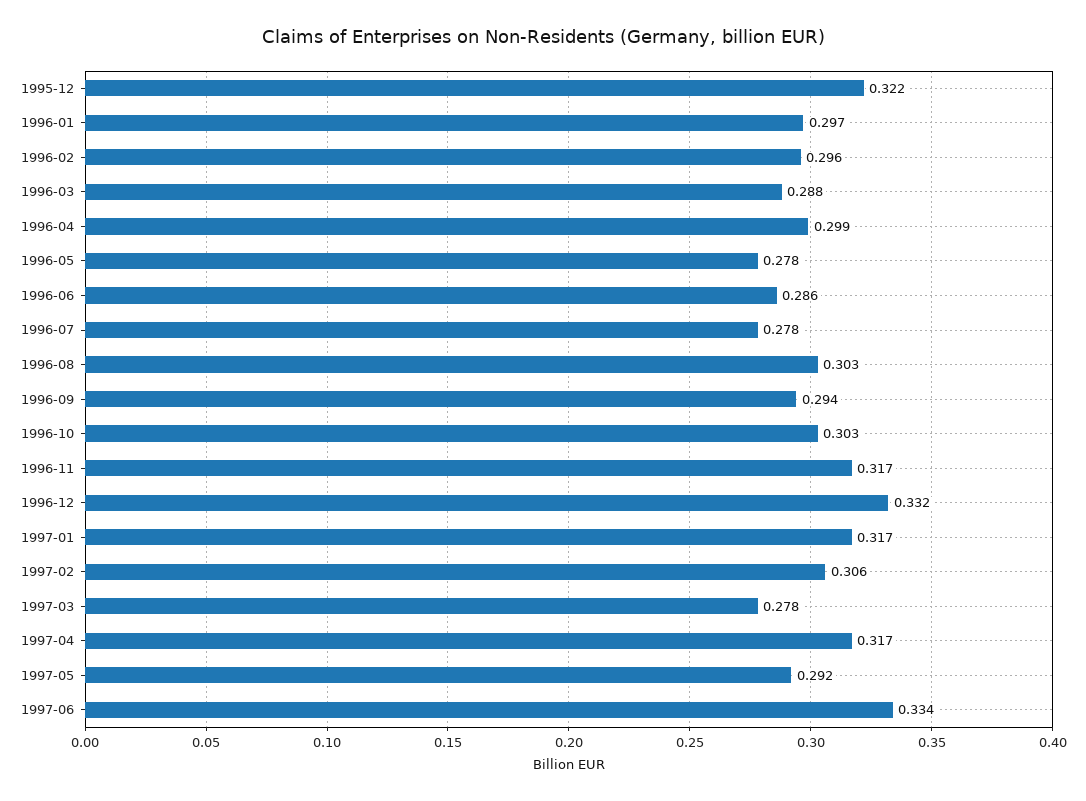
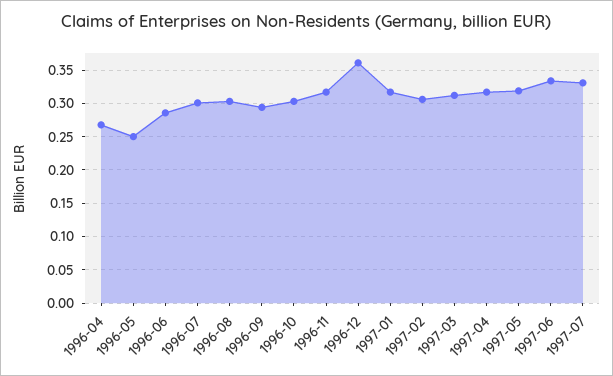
1995-12: 0.322 -> none
1996-01: 0.297 -> none
1996-02: 0.296 -> none
1996-03: 0.288 -> none
1996-04: 0.299 -> 0.27
1996-05: 0.278 -> 0.25
1996-07: 0.278 -> 0.3
1996-12: 0.332 -> 0.36
1997-03: 0.278 -> 0.31
1997-05: 0.292 -> 0.32
1997-07: none -> 0.33

